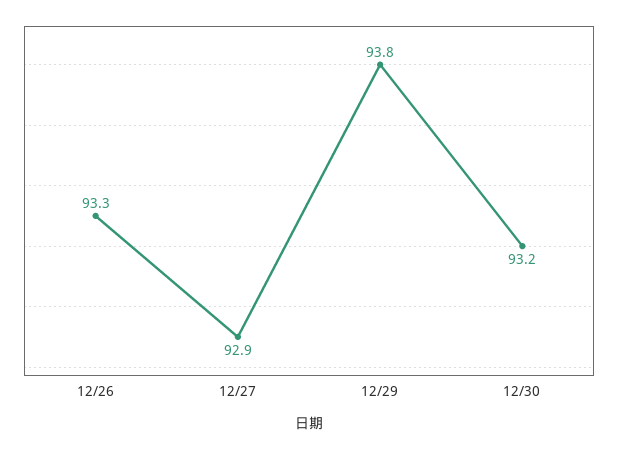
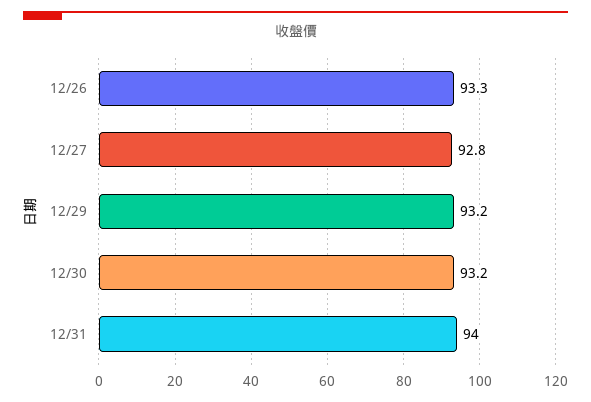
12/27: 92.9 -> 92.8
12/29: 93.8 -> 93.2
12/31: none -> 94

